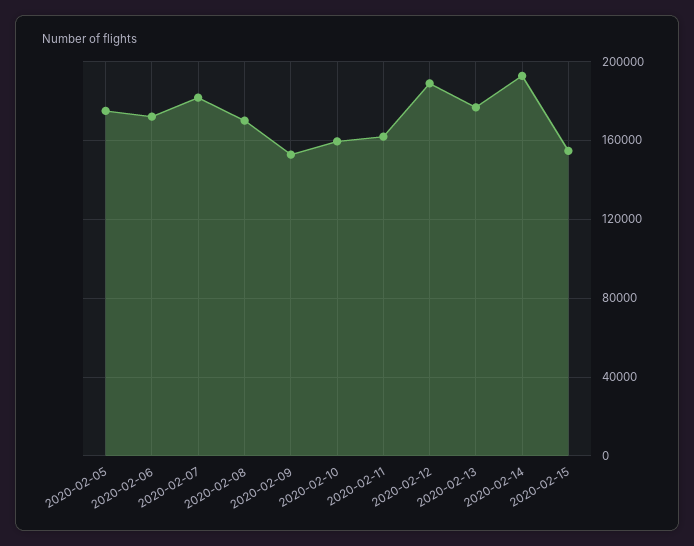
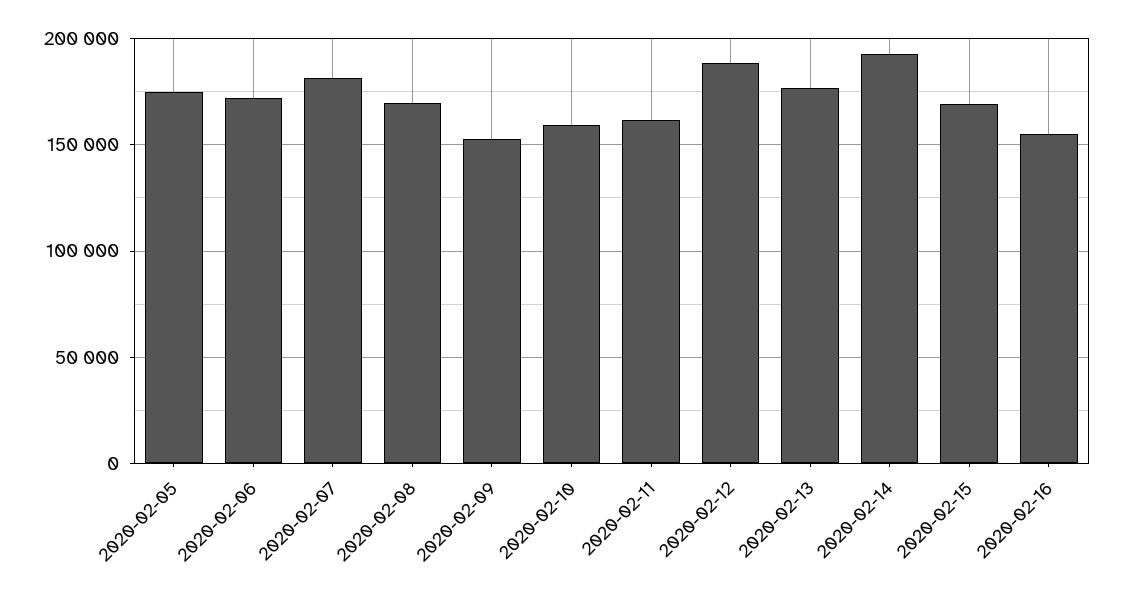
2020-02-15: 155000 -> 170000
2020-02-16: none -> 155000

